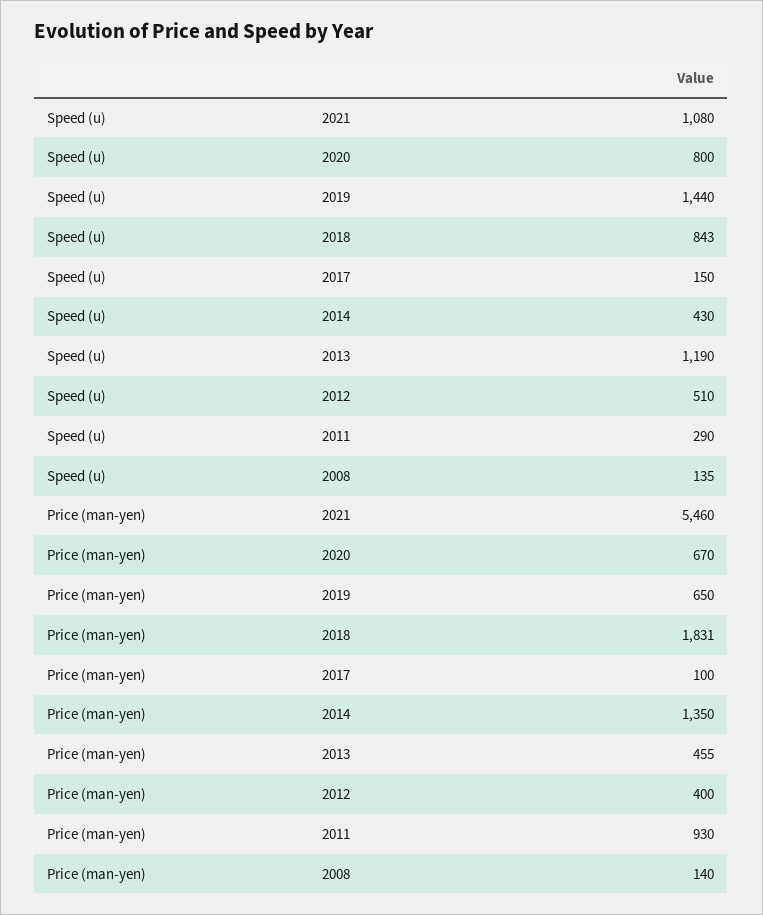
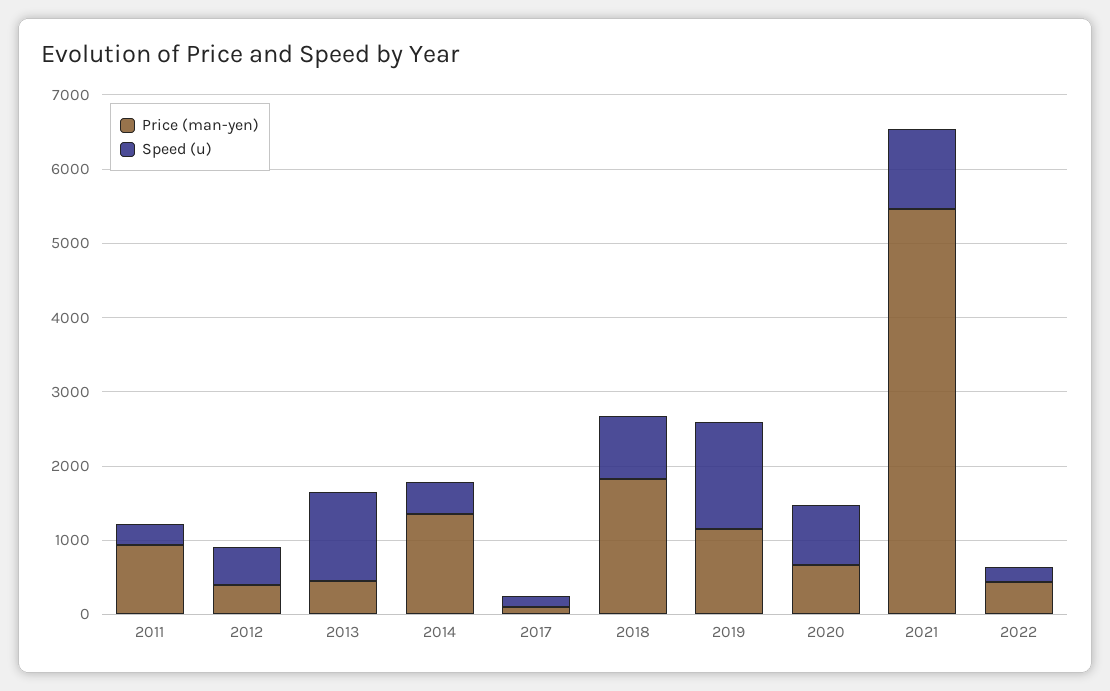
Speed (u), 2008: 135 -> none
Price (man-yen), 2019: 650 -> 1200
Price (man-yen), 2008: 140 -> none
Price (man-yen), 2022: none -> 400
Speed (u), 2022: none -> 200

